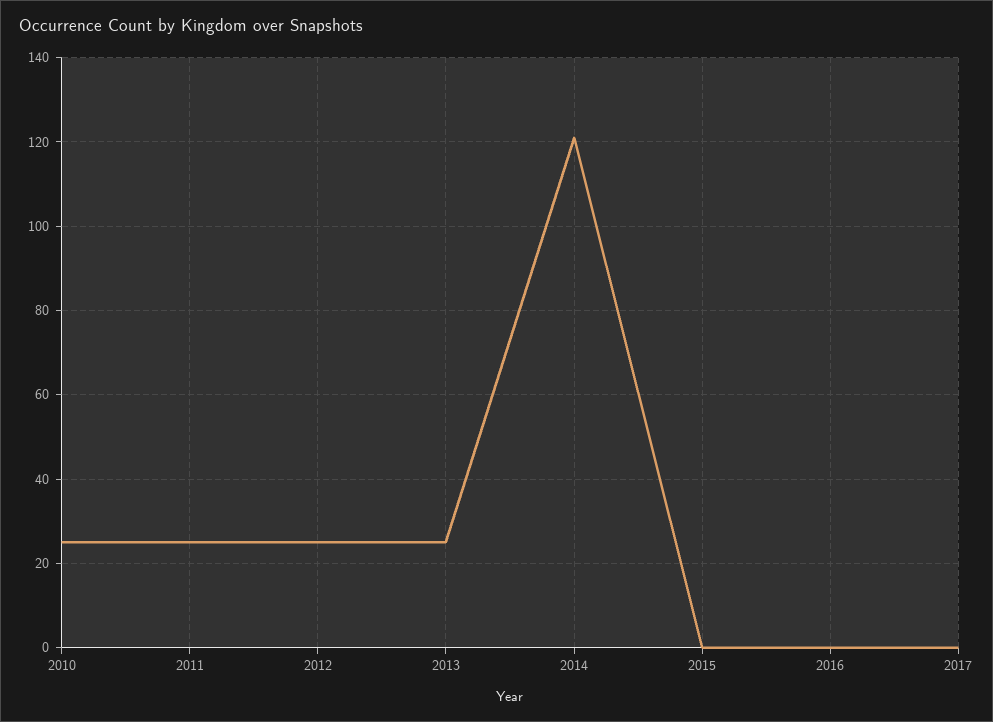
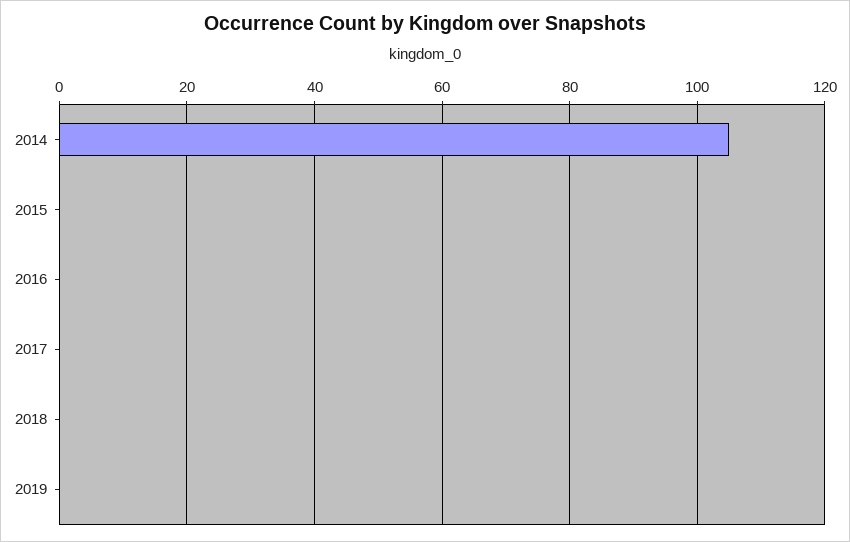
2010: 25 -> none
2011: 25 -> none
2012: 25 -> none
2013: 25 -> none
2014: 120 -> 105
2018: none -> 0
2019: none -> 0

